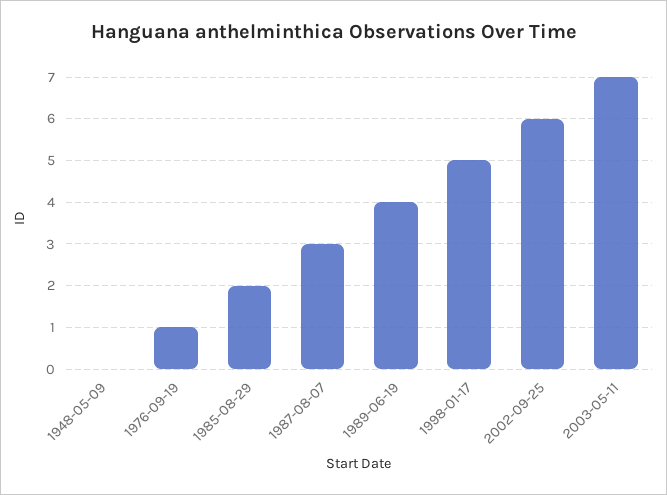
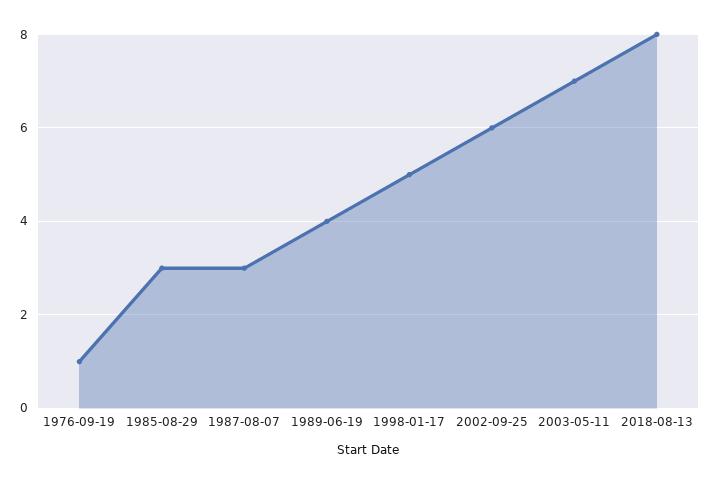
1948-05-09: 0 -> none
1985-08-29: 2 -> 3
2018-08-13: none -> 8

